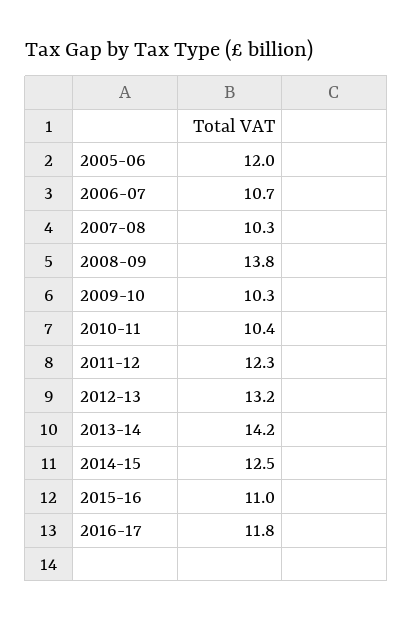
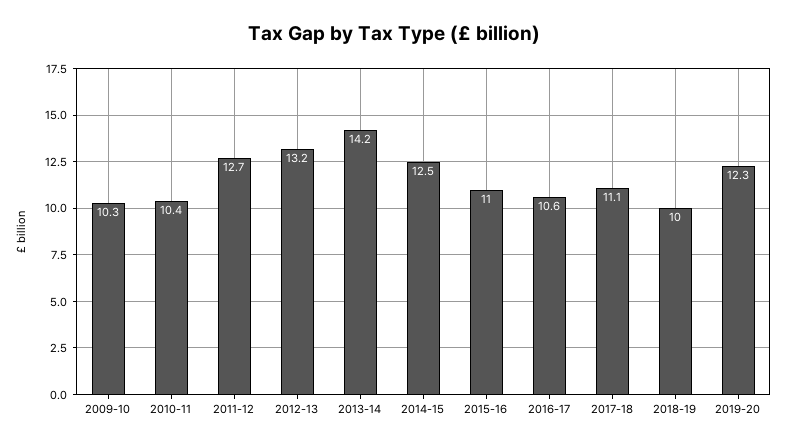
2005-06: 12 -> none
2006-07: 10.7 -> none
2007-08: 10.3 -> none
2008-09: 13.8 -> none
2011-12: 12.3 -> 12.7
2016-17: 11.8 -> 10.6
2017-18: none -> 11.1
2018-19: none -> 10
2019-20: none -> 12.3

